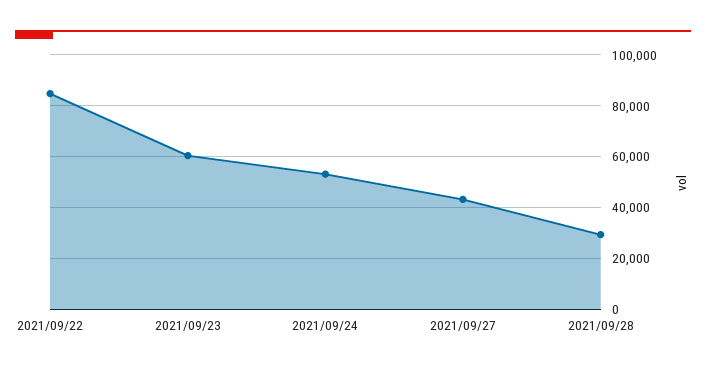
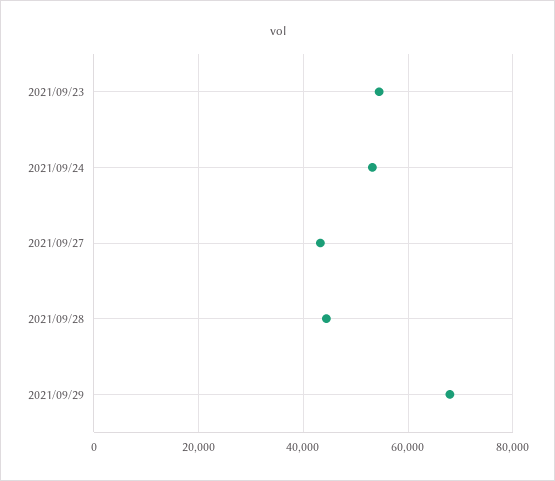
2021/09/22: 85000 -> none
2021/09/23: 60000 -> 54000
2021/09/28: 30000 -> 44000
2021/09/29: none -> 68000

